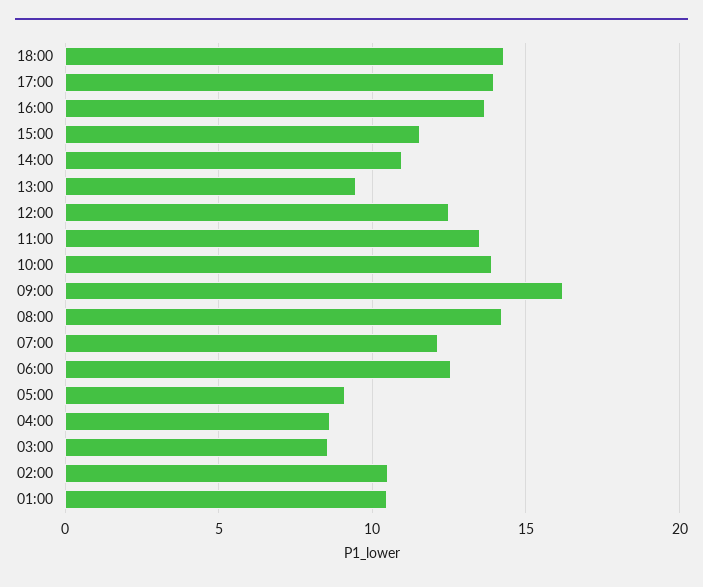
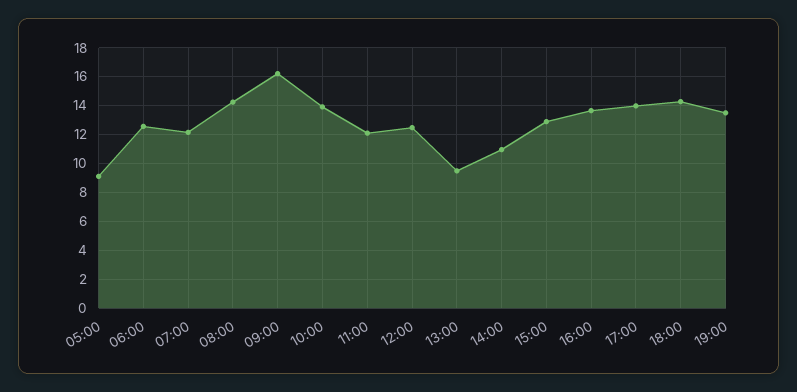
15:00: 11.5 -> 13
11:00: 13.5 -> 12
04:00: 8.5 -> none
03:00: 8.5 -> none
02:00: 10.5 -> none
01:00: 10.5 -> none
19:00: none -> 13.5

